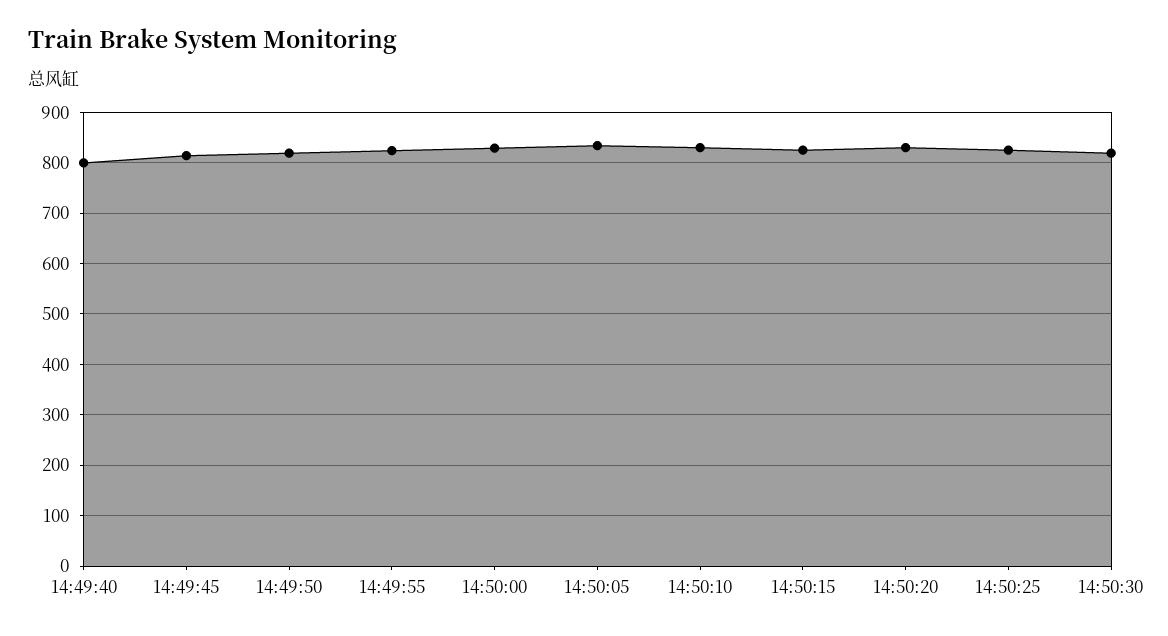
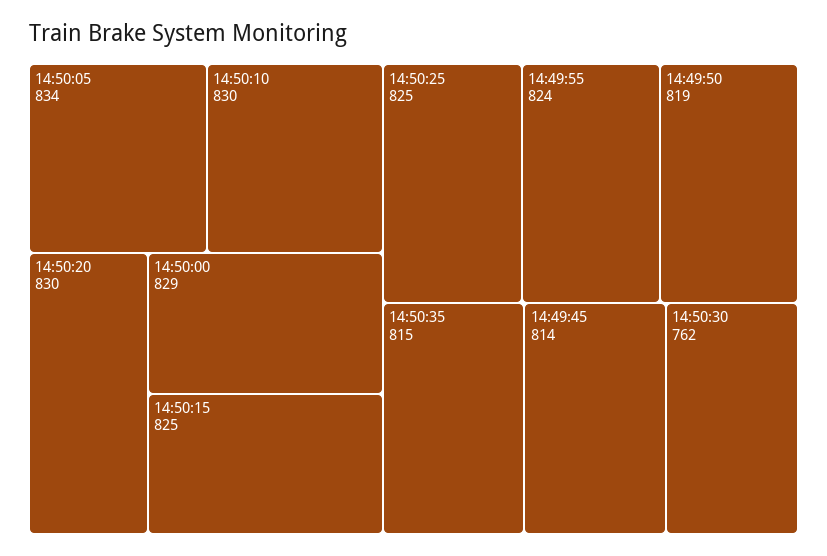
14:49:40: 800 -> none
14:50:30: 820 -> 762
14:50:35: none -> 815

